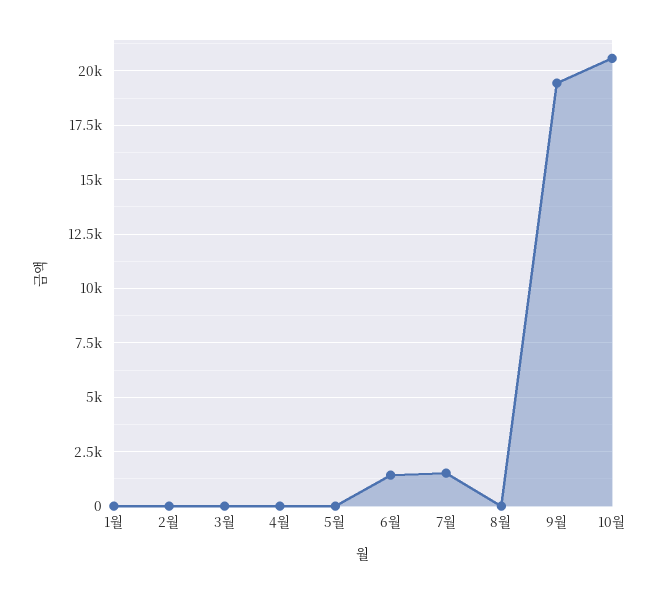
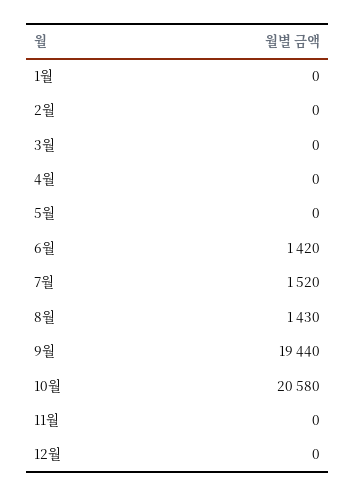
8월: 0 -> 1430
11월: none -> 0
12월: none -> 0

